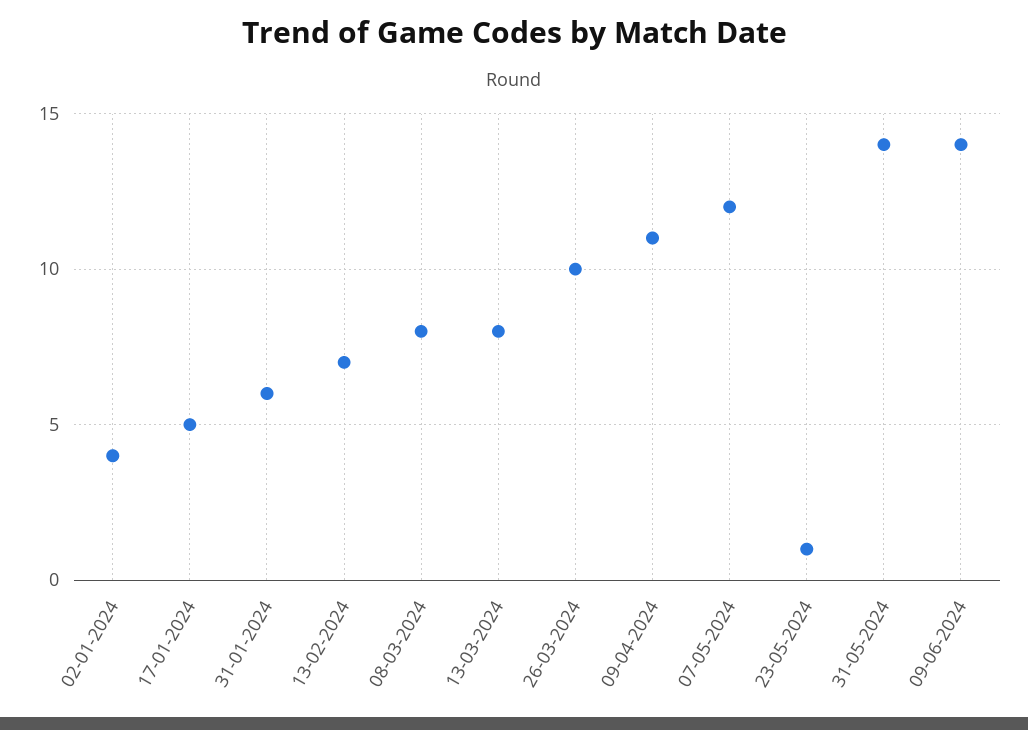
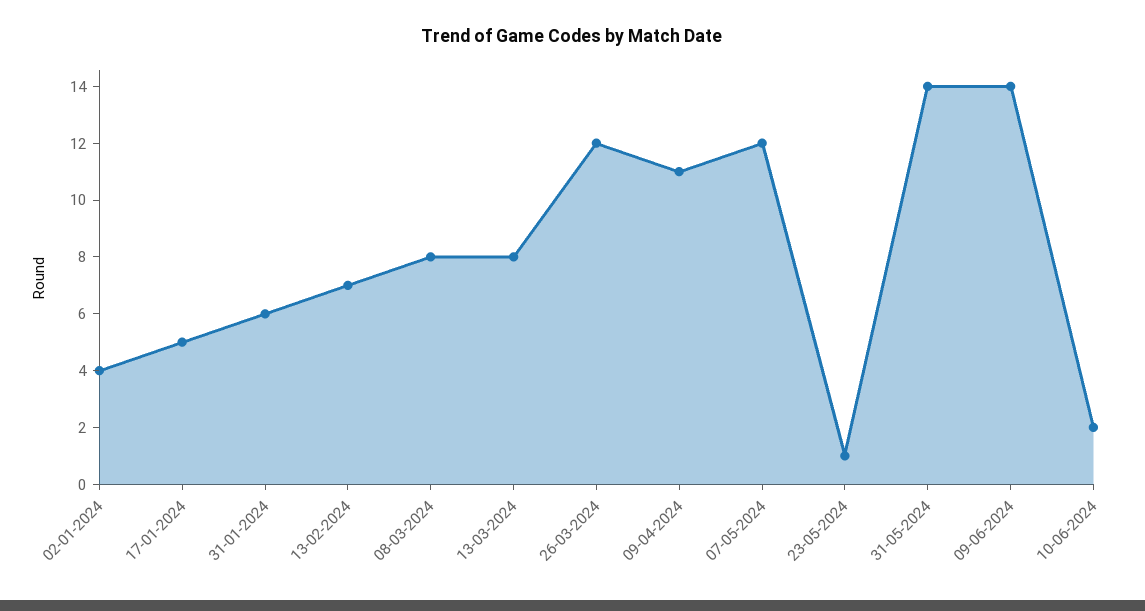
26-03-2024: 10 -> 12
10-06-2024: none -> 2

